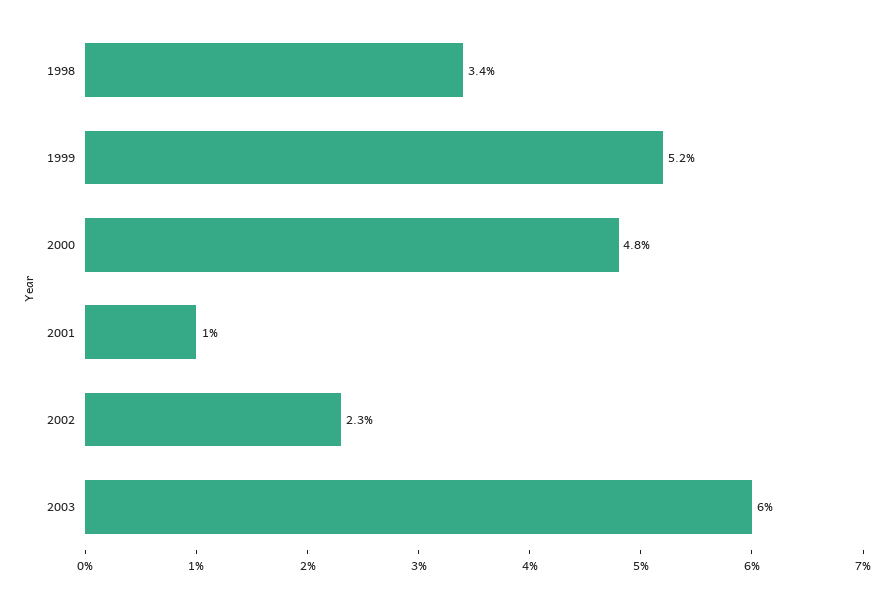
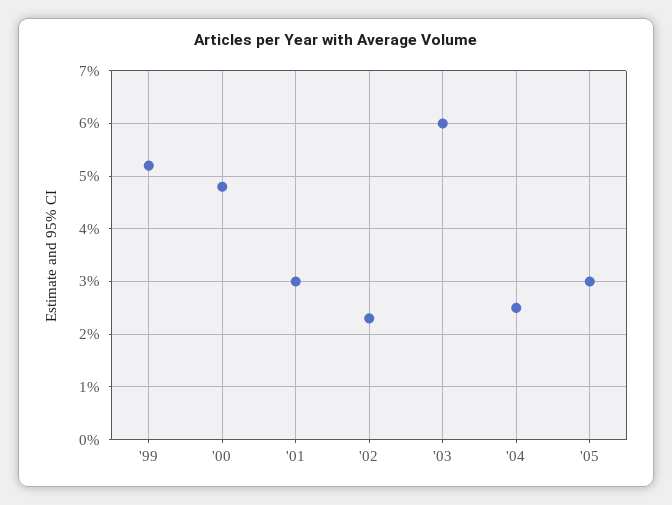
1998: 3.4 -> none
2001: 1 -> 3
'04: none -> 2.5
'05: none -> 3

